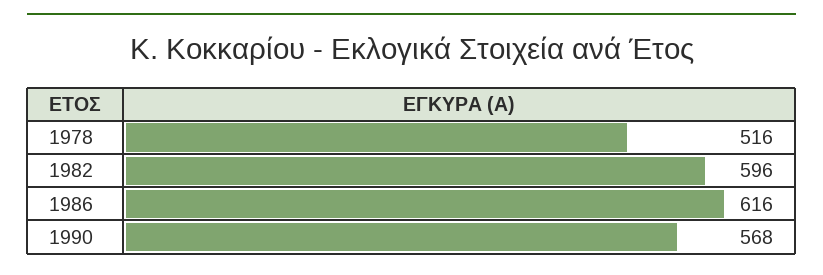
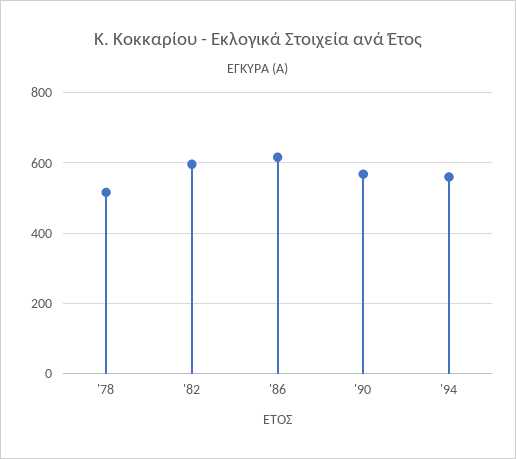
'94: none -> 560

